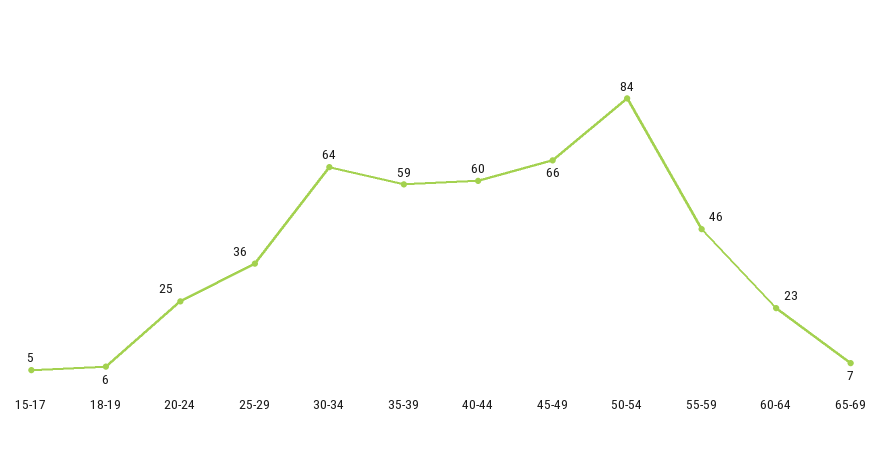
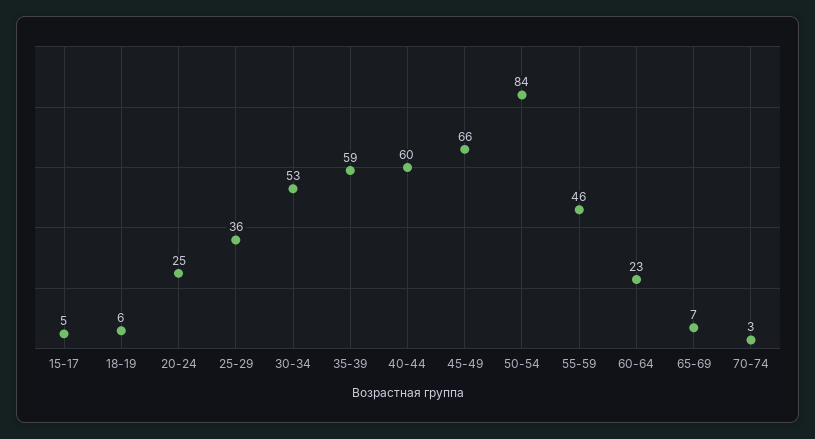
30-34: 64 -> 53
70-74: none -> 3

